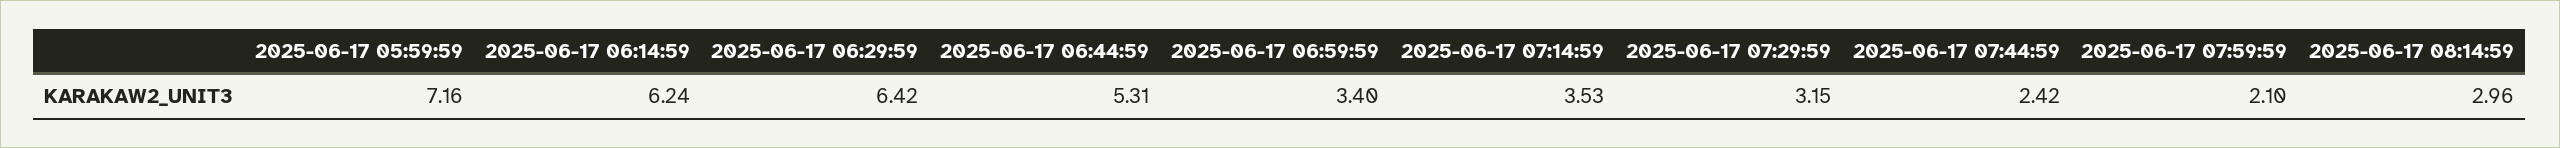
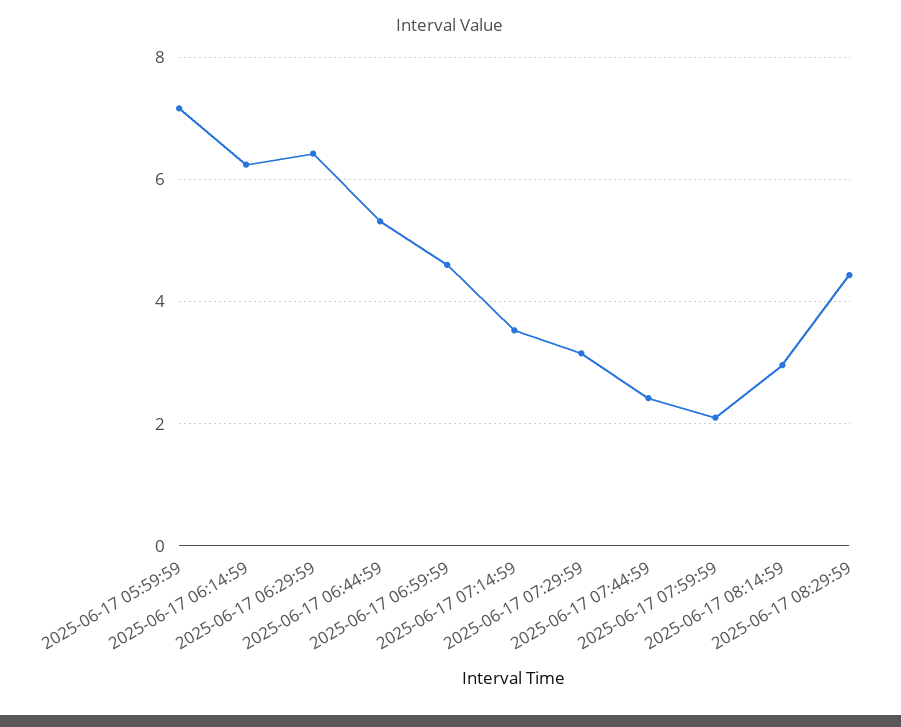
2025-06-17 06:59:59: 3.4 -> 4.6
2025-06-17 08:29:59: none -> 4.4

